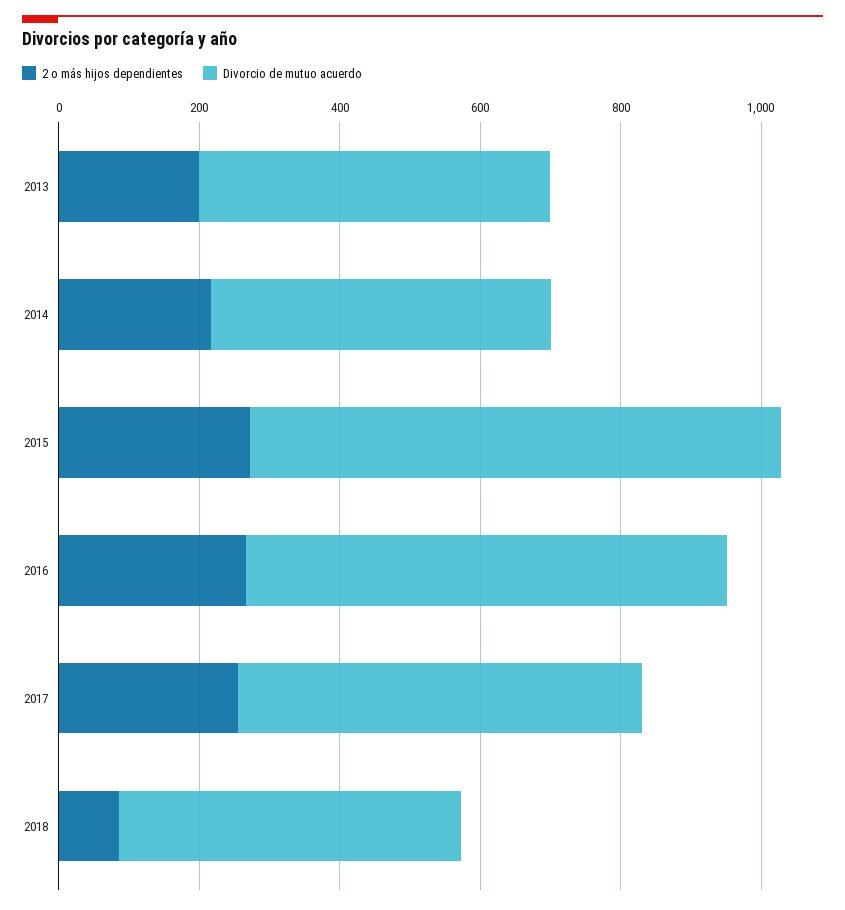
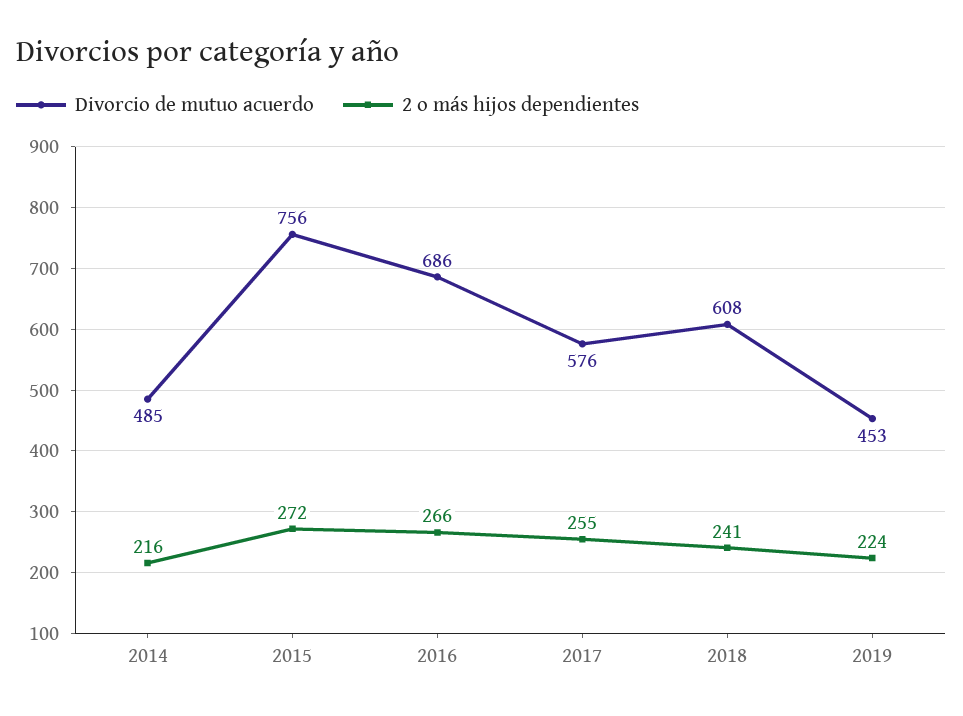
2 o más hijos dependientes, 2013: 200 -> none
Divorcio de mutuo acuerdo, 2013: 500 -> none
2 o más hijos dependientes, 2018: 100 -> 241
Divorcio de mutuo acuerdo, 2018: 500 -> 608
Divorcio de mutuo acuerdo, 2019: none -> 453
2 o más hijos dependientes, 2019: none -> 224

